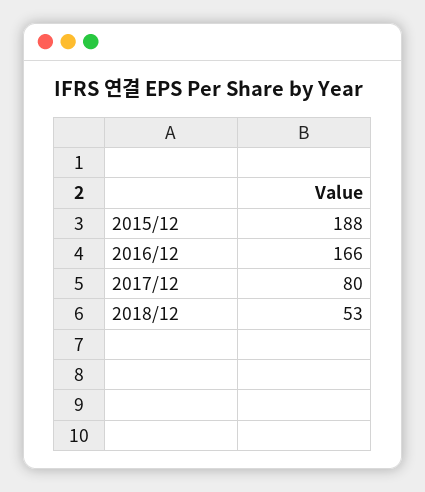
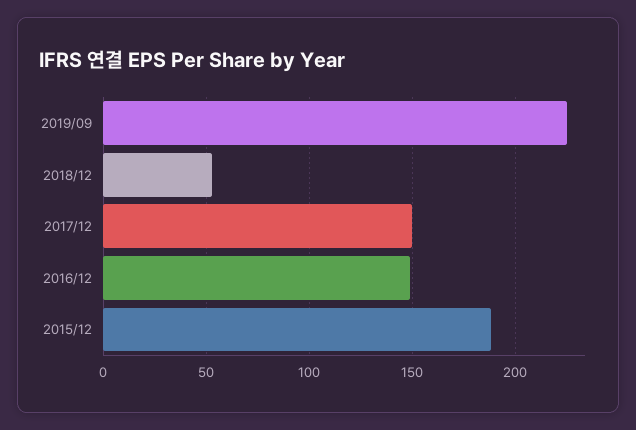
2016/12: 166 -> 150
2017/12: 80 -> 150
2019/09: none -> 225

